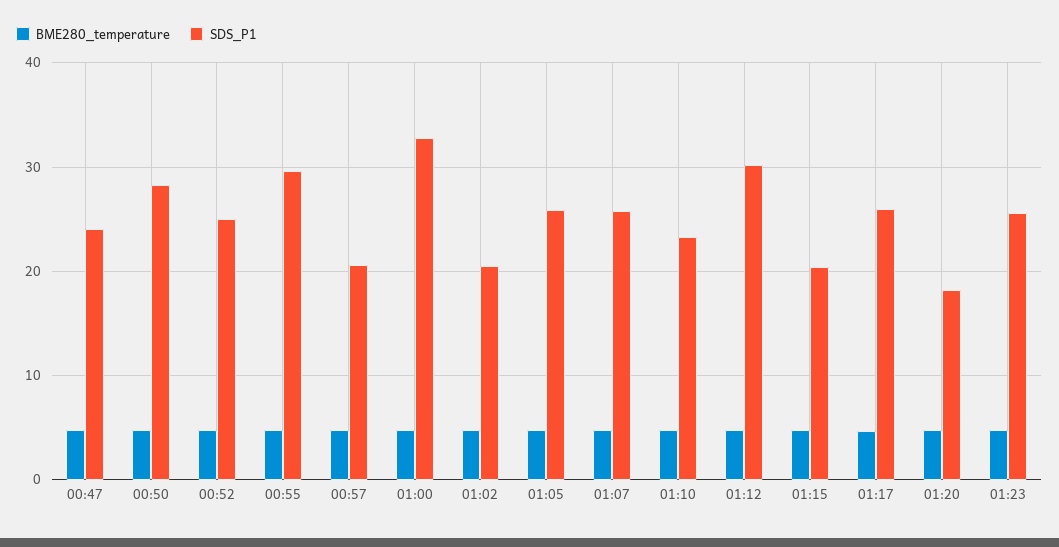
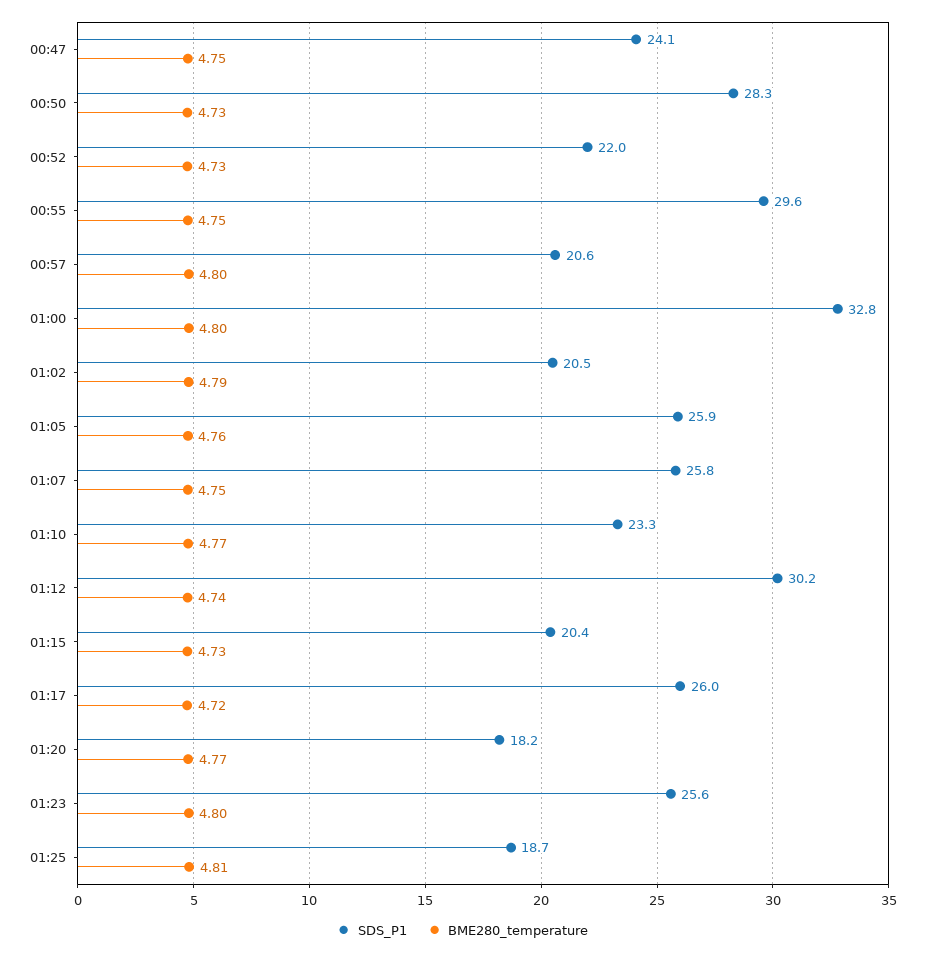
SDS_P1, 00:52: 25 -> 22
SDS_P1, 01:25: none -> 18.7
BME280_temperature, 01:25: none -> 4.81

